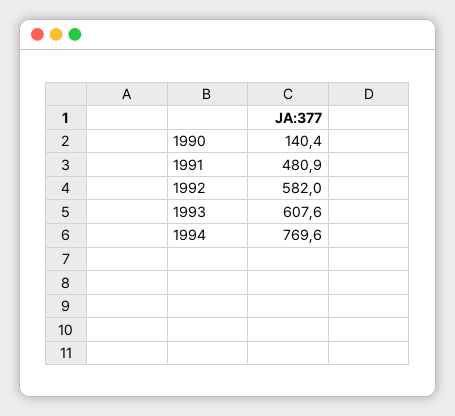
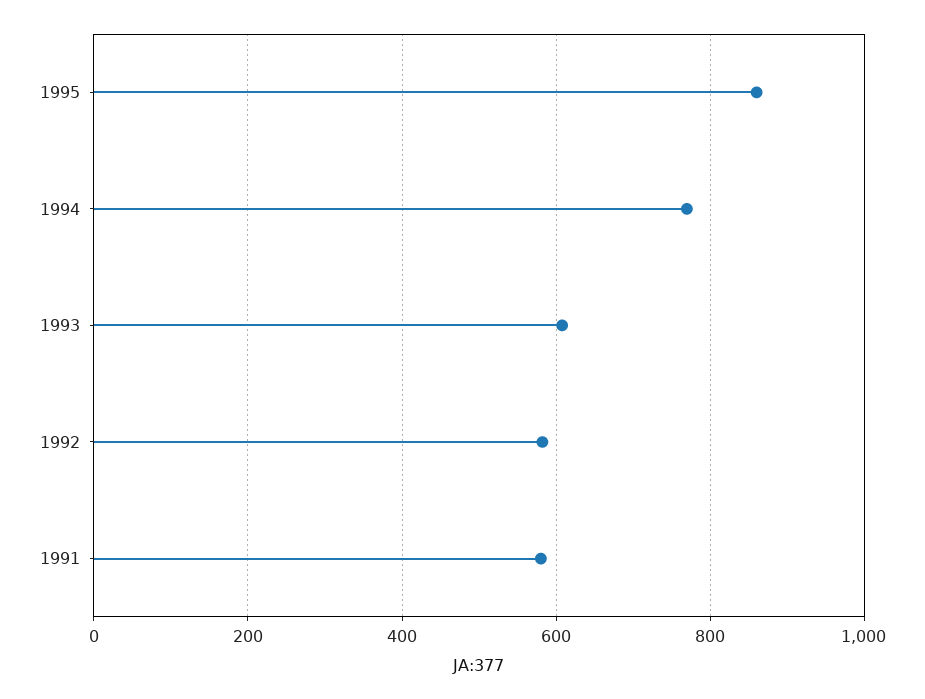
1990: 140.4 -> none
1991: 480.9 -> 580
1995: none -> 860

